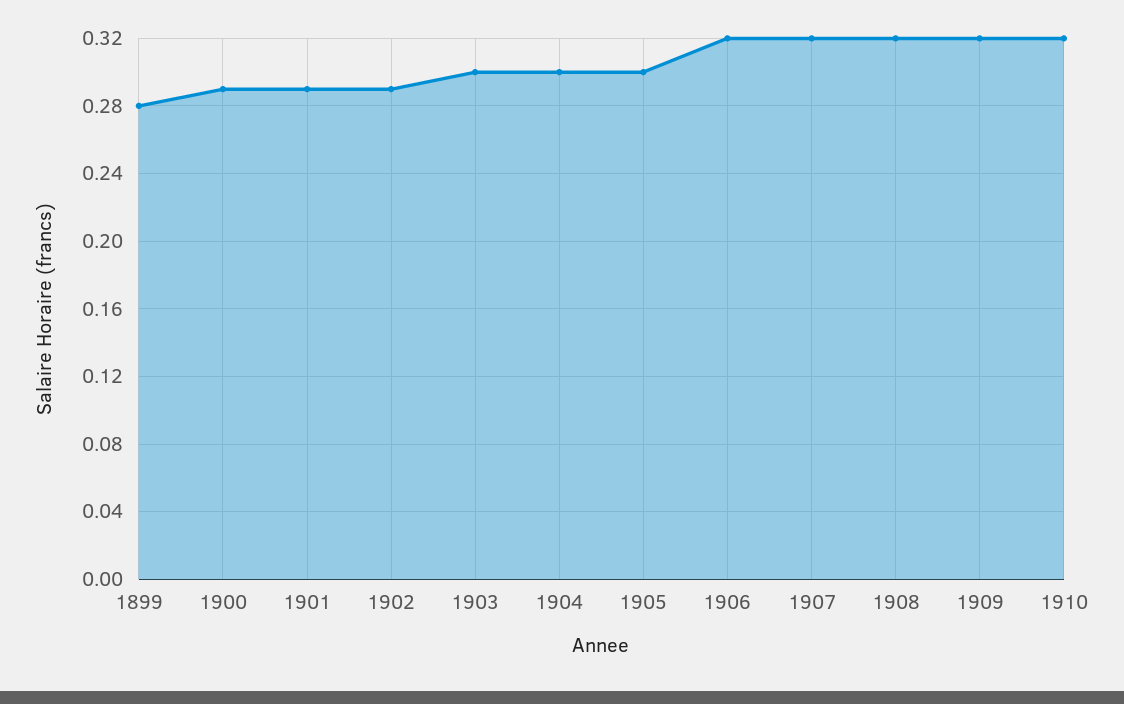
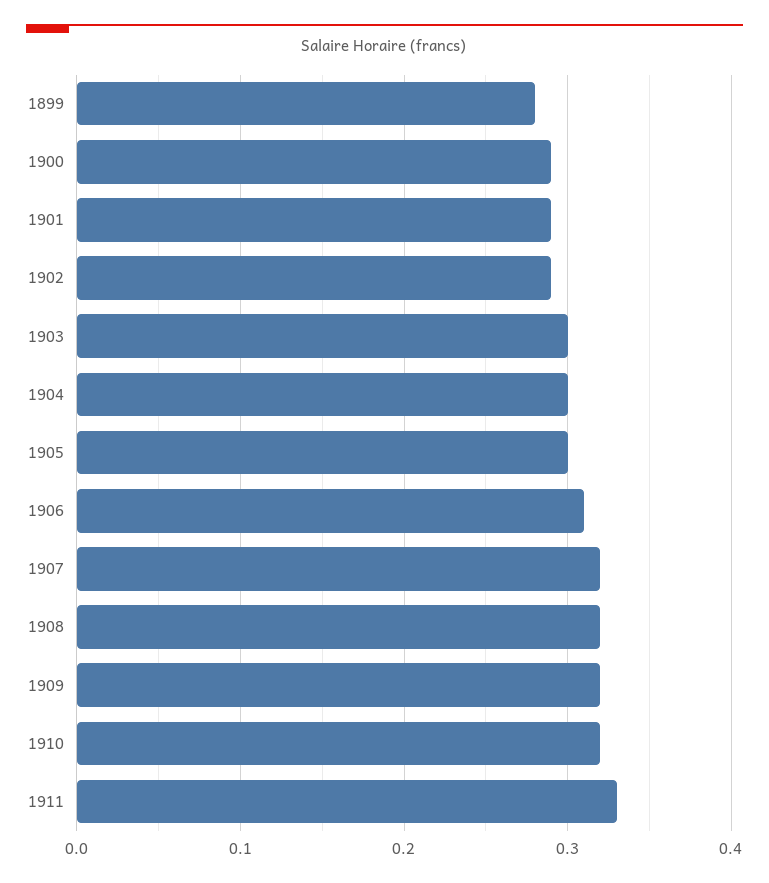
1906: 0.32 -> 0.31
1911: none -> 0.33

